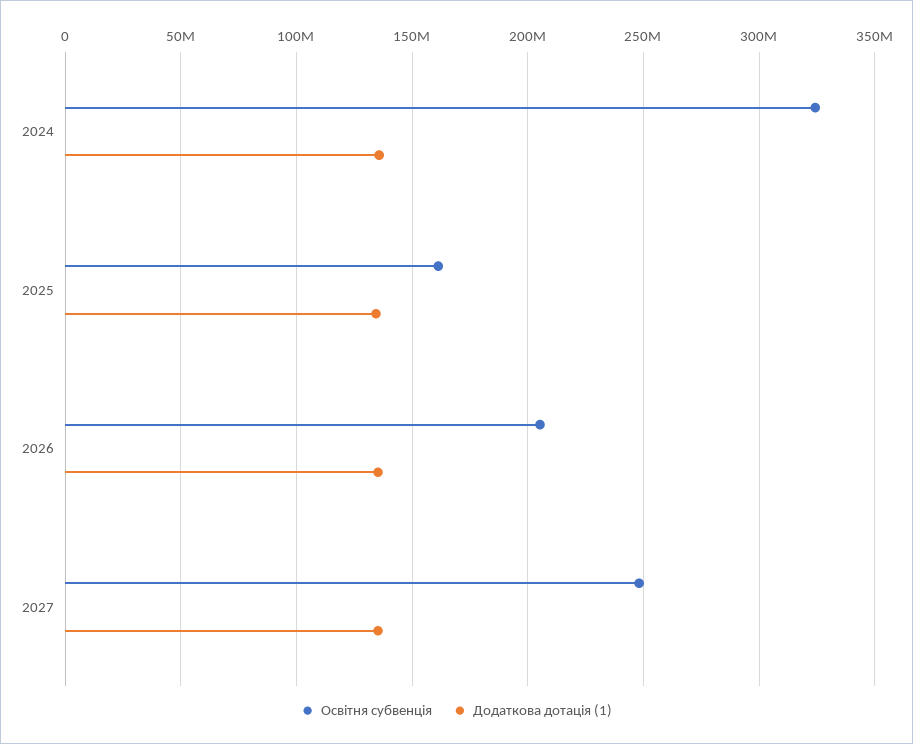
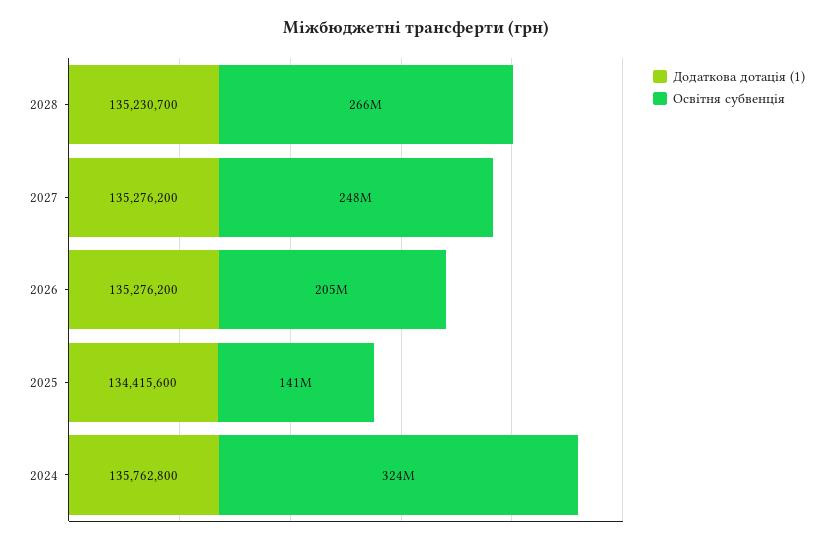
Освітня субвенція, 2025: 160000000 -> 141000000
Додаткова дотація (1), 2028: none -> 135230700
Освітня субвенція, 2028: none -> 266000000

